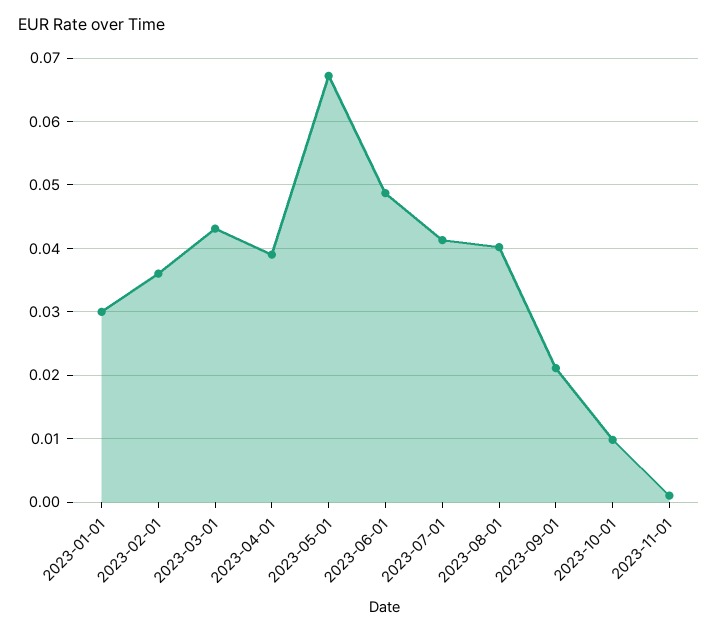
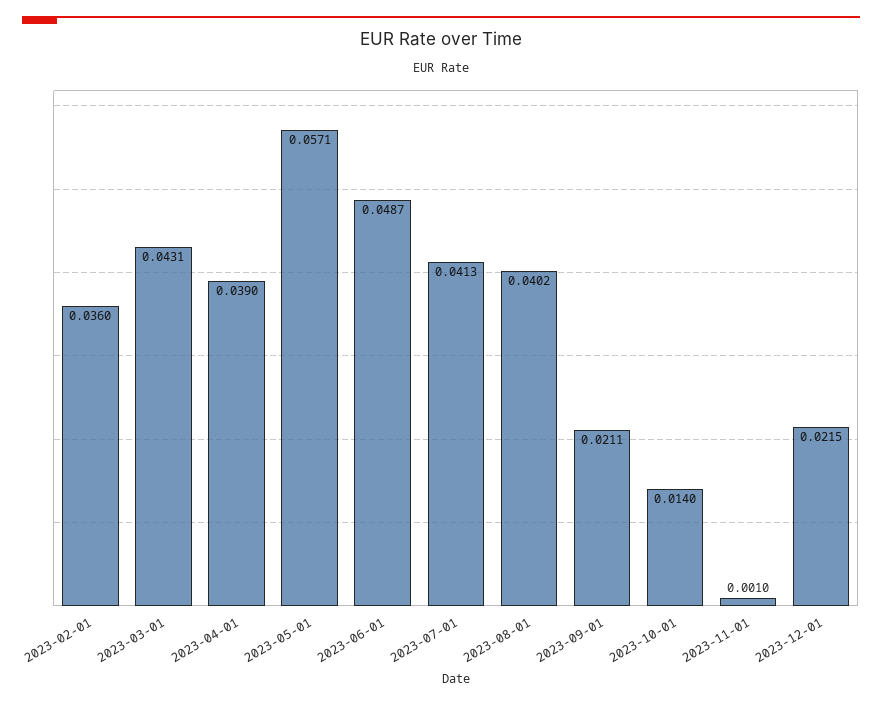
2023-01-01: 0.03 -> none
2023-05-01: 0.067 -> 0.0571
2023-10-01: 0.01 -> 0.014
2023-12-01: none -> 0.0215

